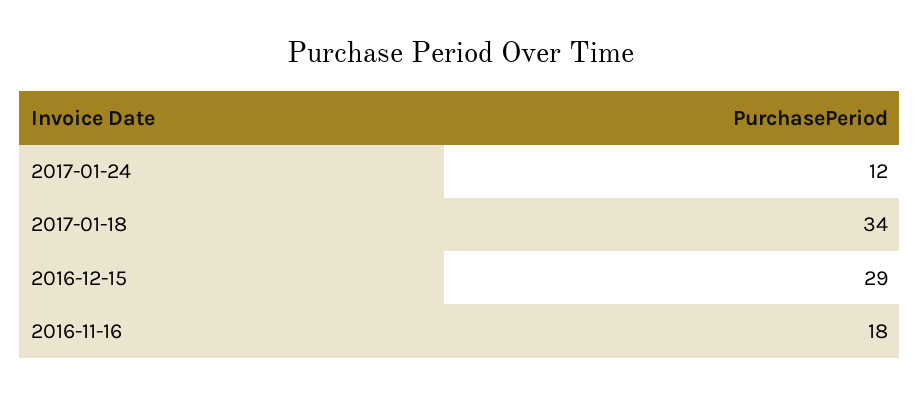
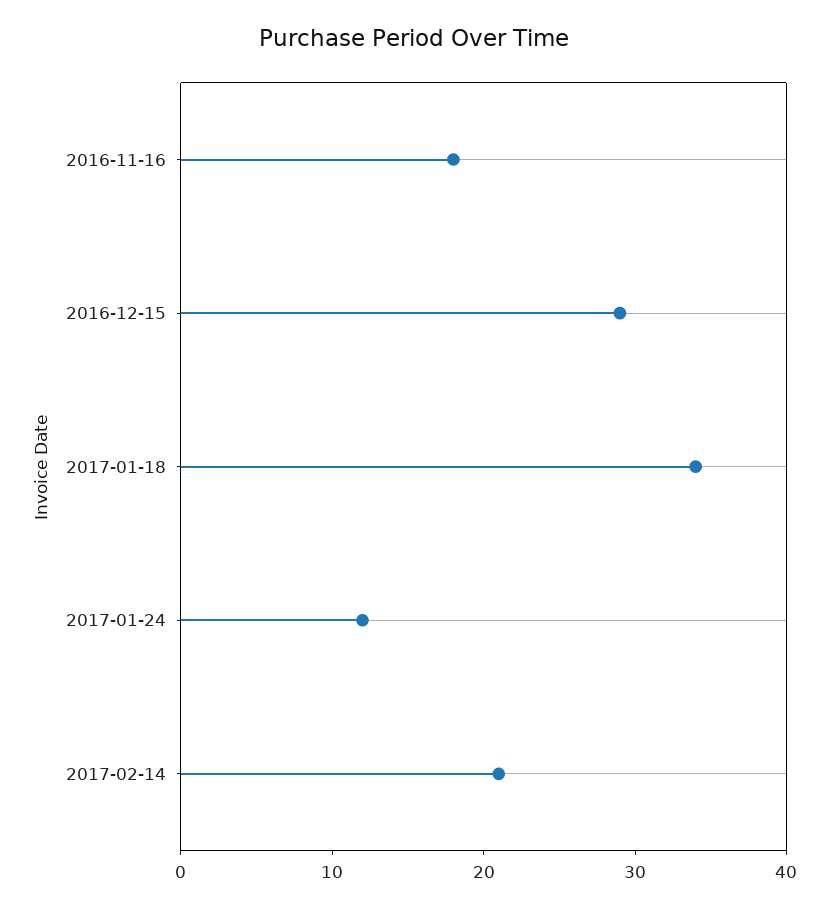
2017-02-14: none -> 21

